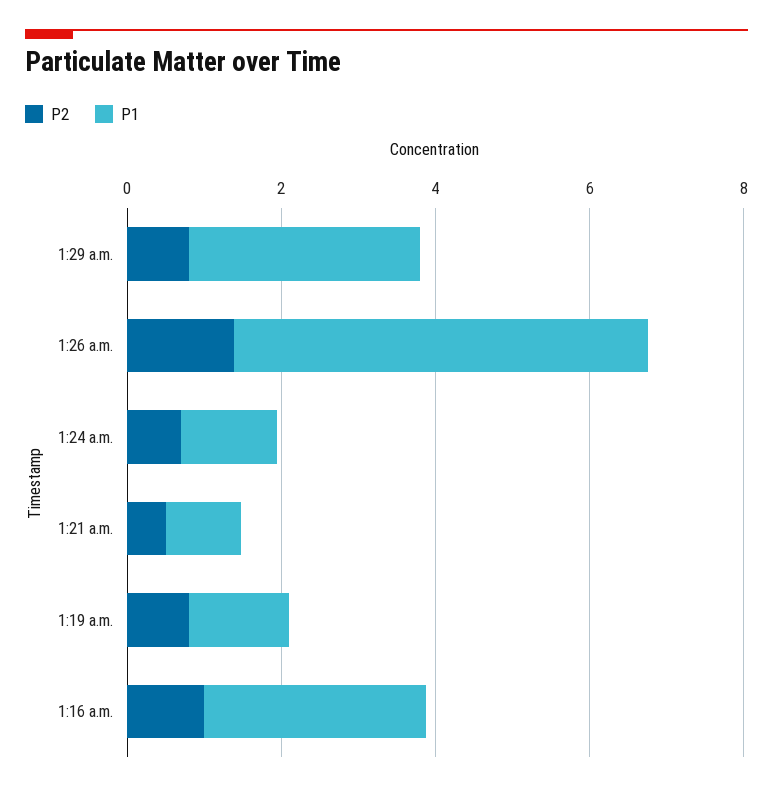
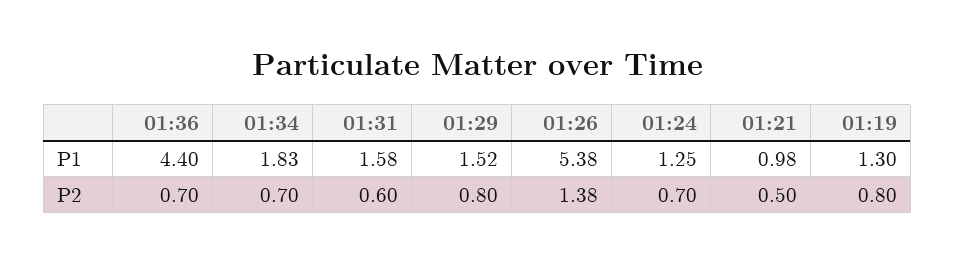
P1, 1:29 a.m.: 3 -> 1.52
P2, 1:16 a.m.: 1 -> none
P1, 1:16 a.m.: 3 -> none
P1, 01:36: none -> 4.4
P1, 01:34: none -> 1.83
P1, 01:31: none -> 1.58
P2, 01:36: none -> 0.7
P2, 01:34: none -> 0.7
P2, 01:31: none -> 0.6

